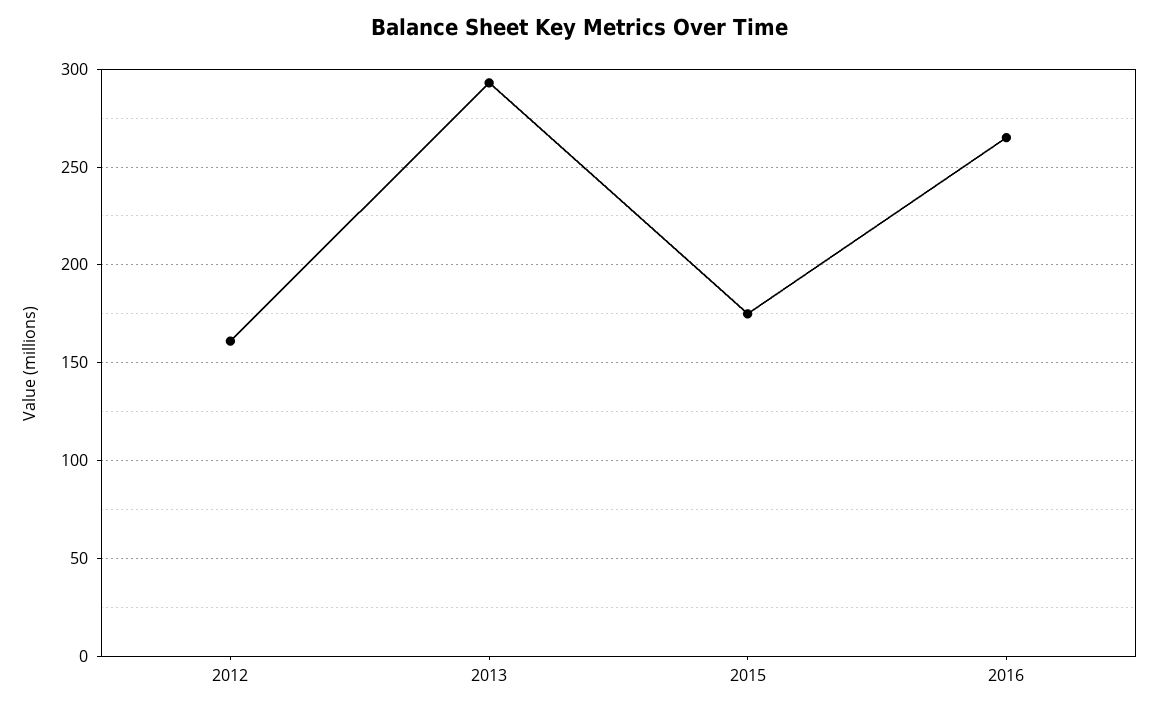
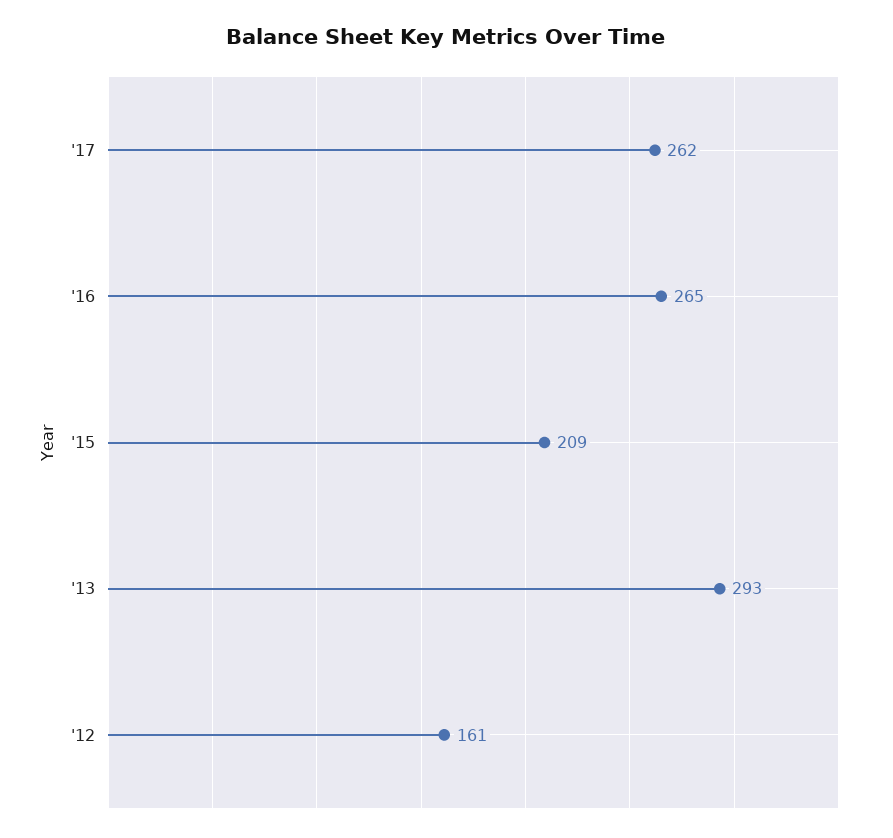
2015: 175 -> 209
'17: none -> 262

